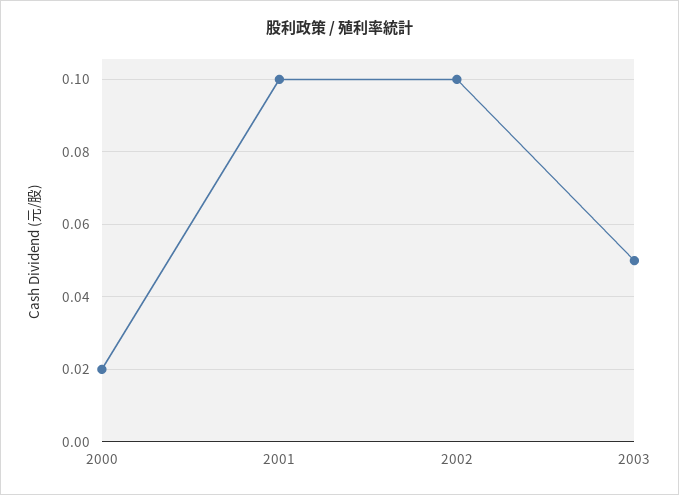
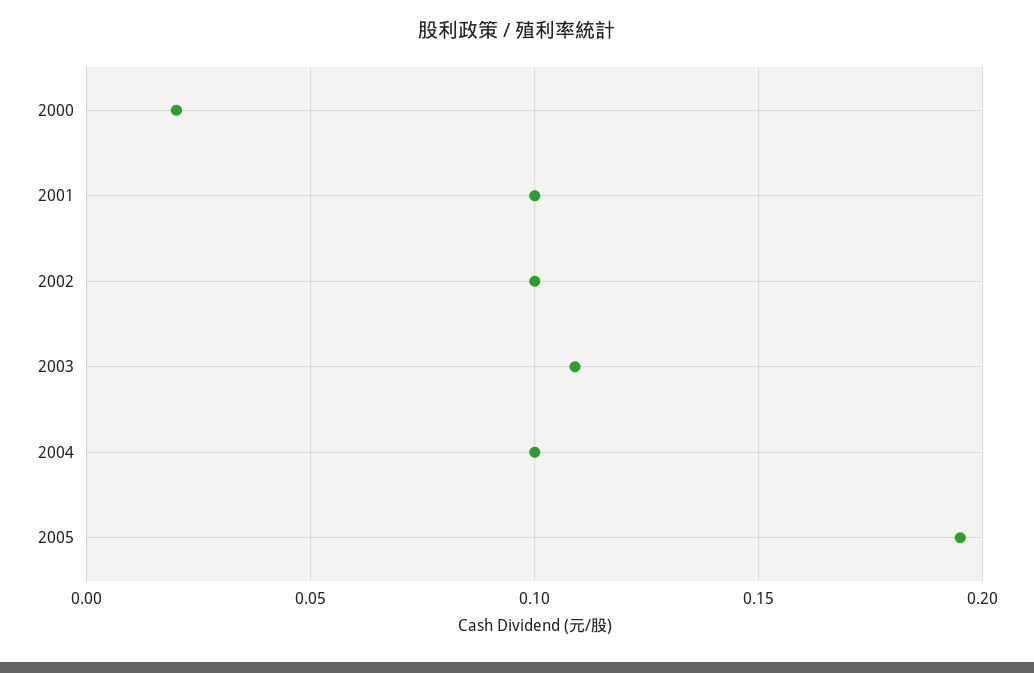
2003: 0.05 -> 0.11
2004: none -> 0.1
2005: none -> 0.195

